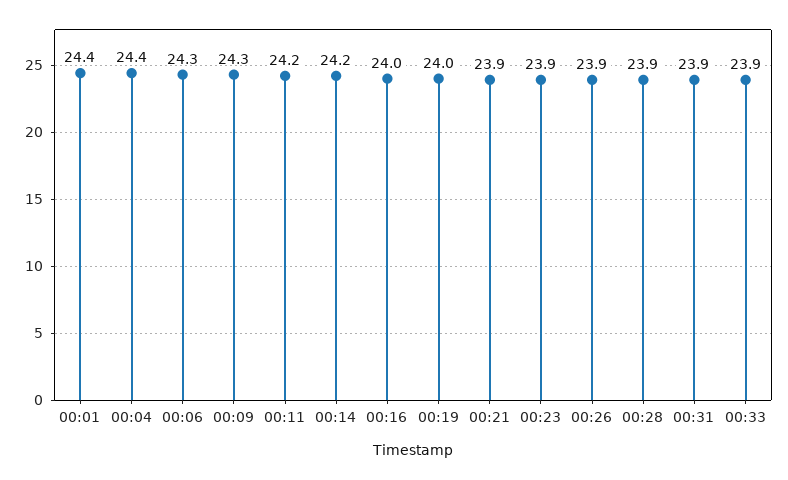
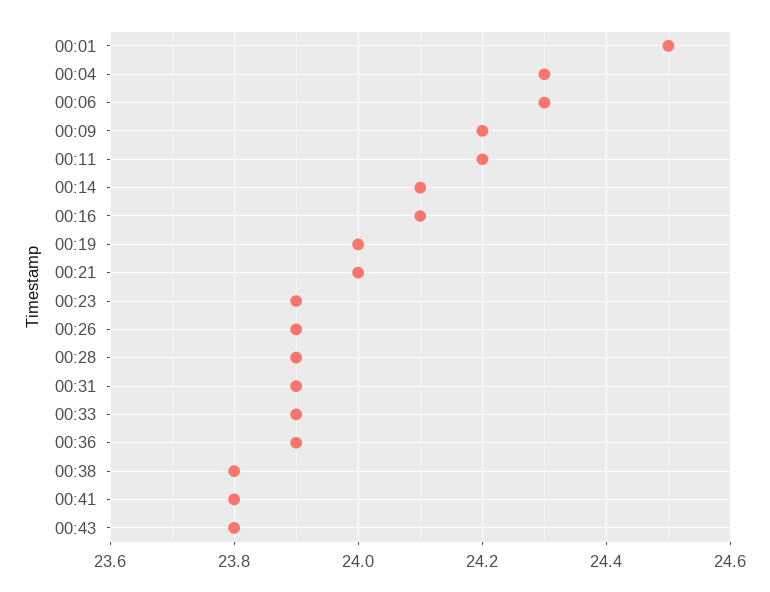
00:01: 24.4 -> 24.5
00:04: 24.4 -> 24.3
00:09: 24.3 -> 24.2
00:14: 24.2 -> 24.1
00:16: 24 -> 24.1
00:21: 23.9 -> 24
00:36: none -> 23.9
00:38: none -> 23.8
00:41: none -> 23.8
00:43: none -> 23.8

